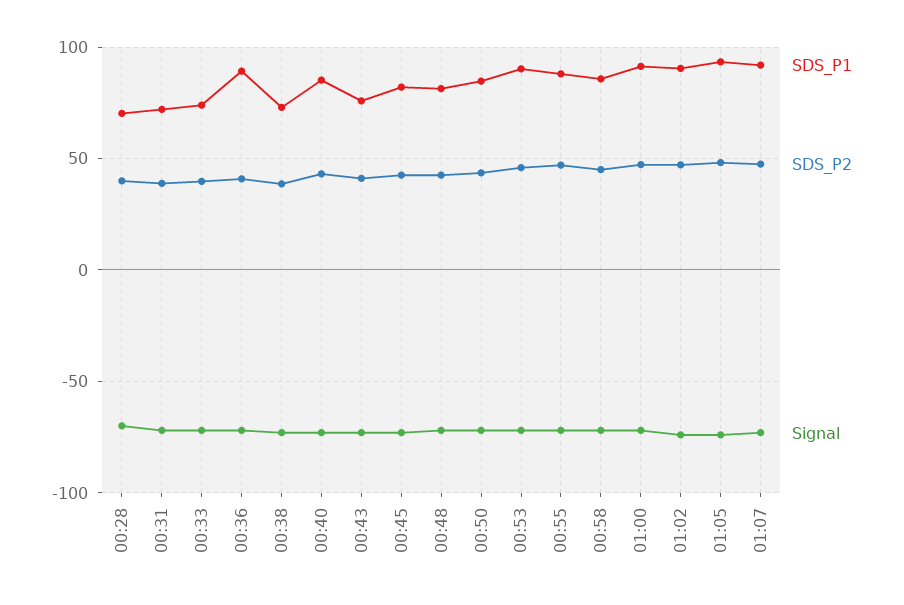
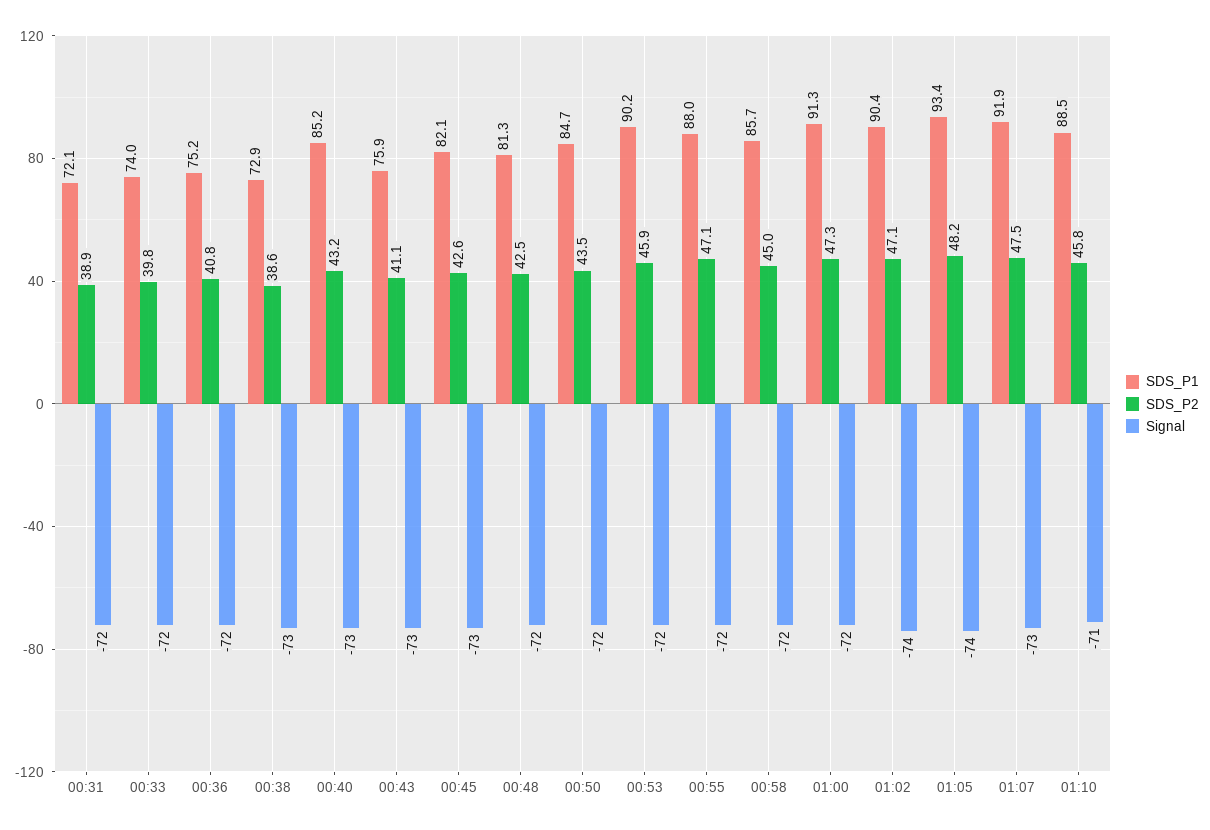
SDS_P1, 00:28: 70 -> none
SDS_P2, 00:28: 40 -> none
Signal, 00:28: -70 -> none
SDS_P1, 00:36: 90 -> 75.2
SDS_P1, 01:10: none -> 88.5
SDS_P2, 01:10: none -> 45.8
Signal, 01:10: none -> -71

